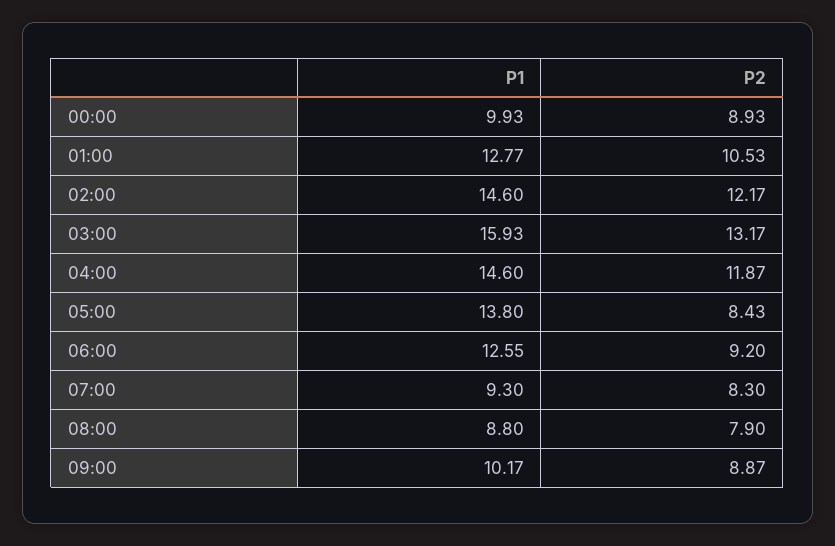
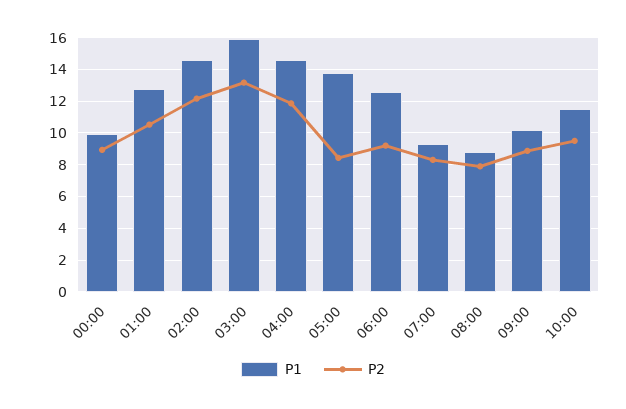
P1, 10:00: none -> 11.5
P2, 10:00: none -> 9.5

